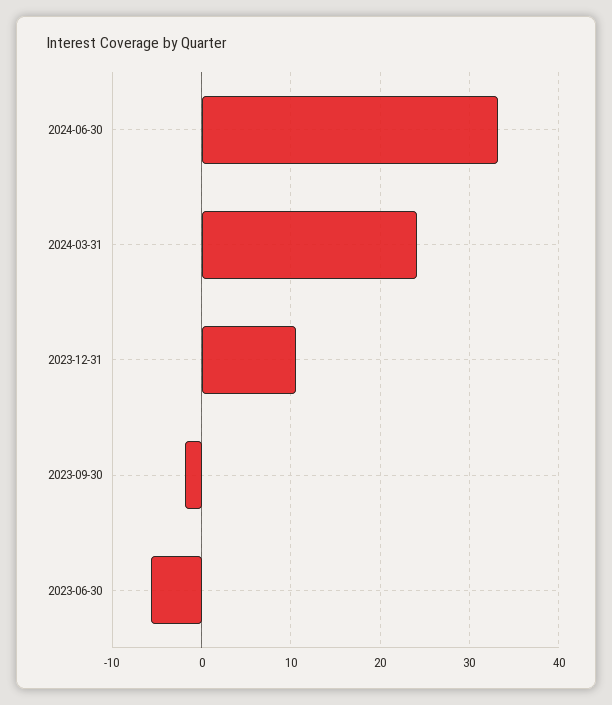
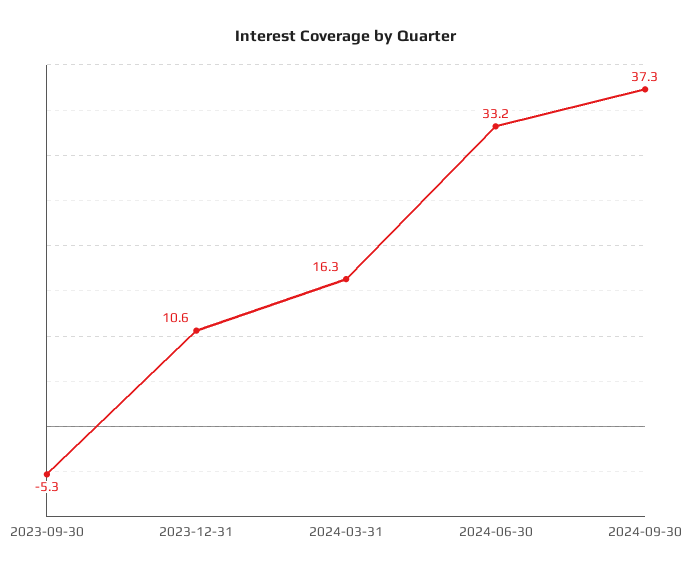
2024-03-31: 24 -> 16.3
2023-09-30: -2 -> -5.3
2023-06-30: -6 -> none
2024-09-30: none -> 37.3

